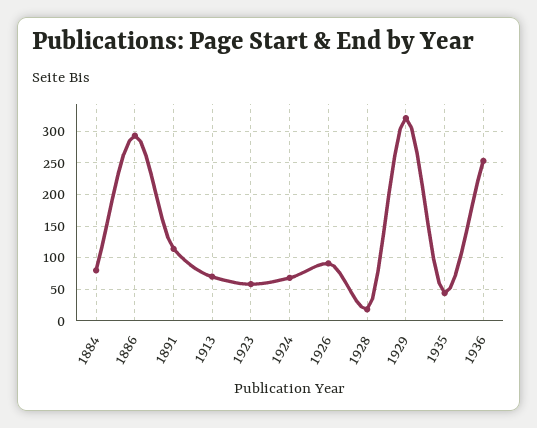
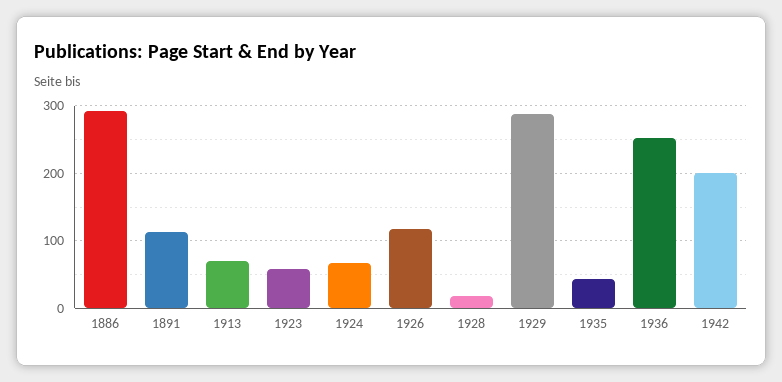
1884: 80 -> none
1926: 90 -> 120
1929: 320 -> 290
1942: none -> 200

